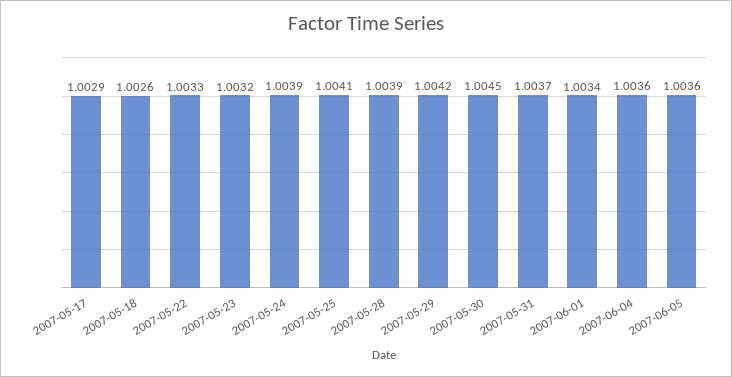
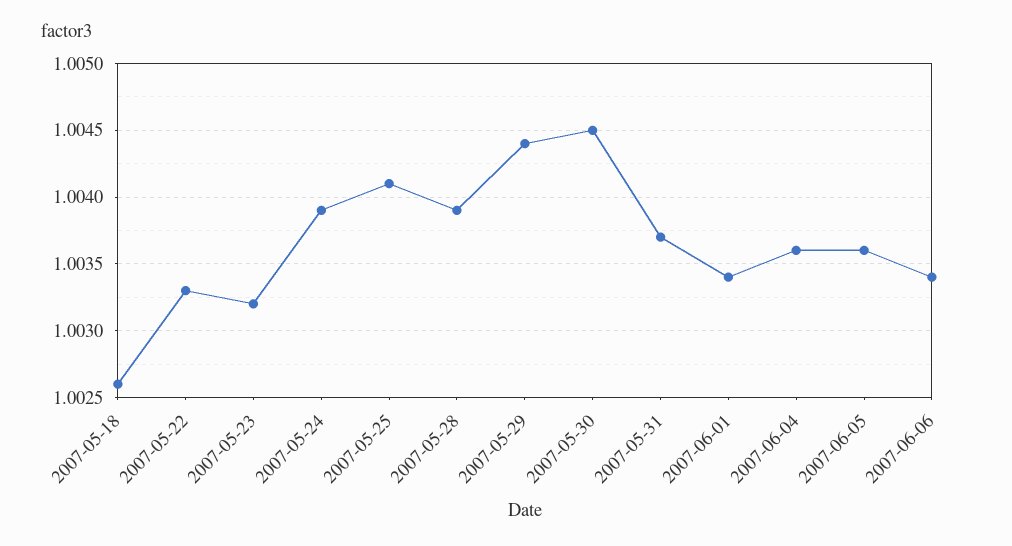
2007-05-17: 1.0029 -> none
2007-05-29: 1.0042 -> 1.0044
2007-06-06: none -> 1.0034

